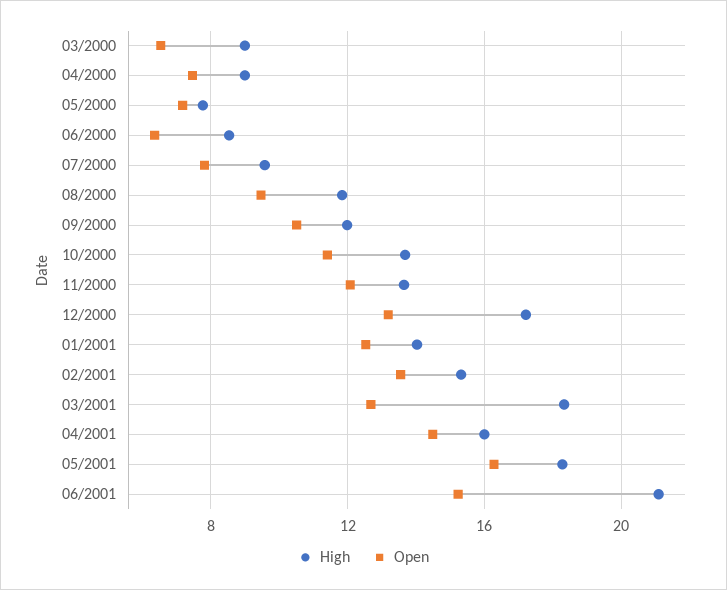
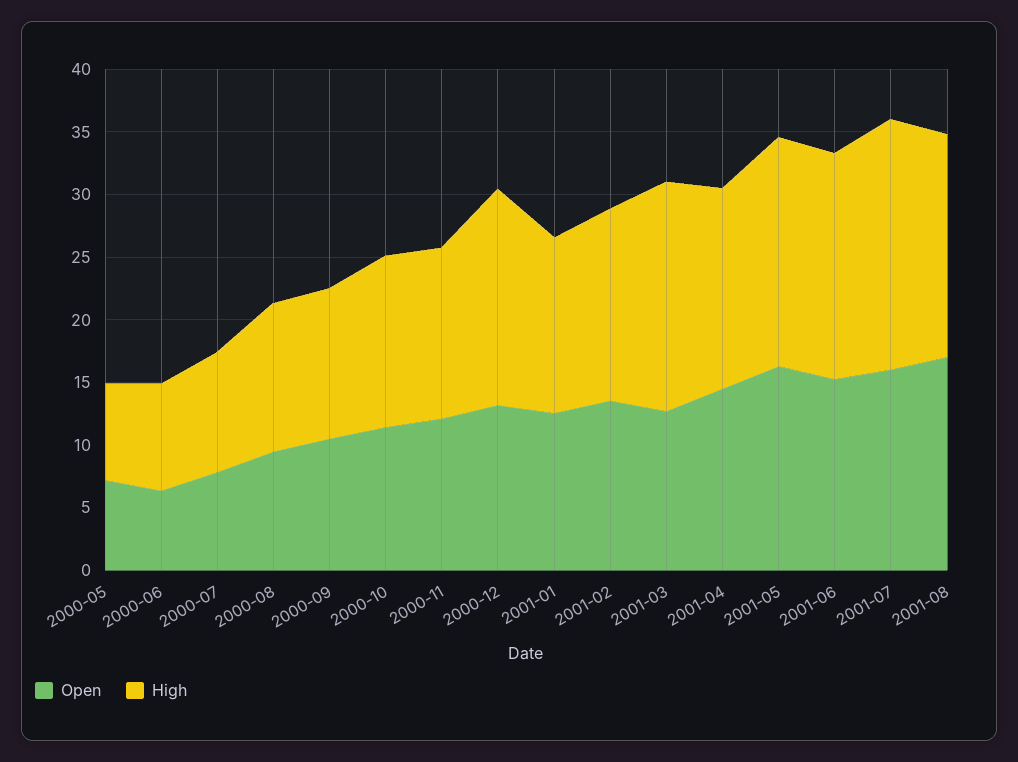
High, 03/2000: 9 -> none
Open, 03/2000: 6.5 -> none
High, 04/2000: 9 -> none
Open, 04/2000: 7.5 -> none
High, 06/2001: 21 -> 18
Open, 2001-07: none -> 16
High, 2001-07: none -> 20
Open, 2001-08: none -> 17
High, 2001-08: none -> 18

